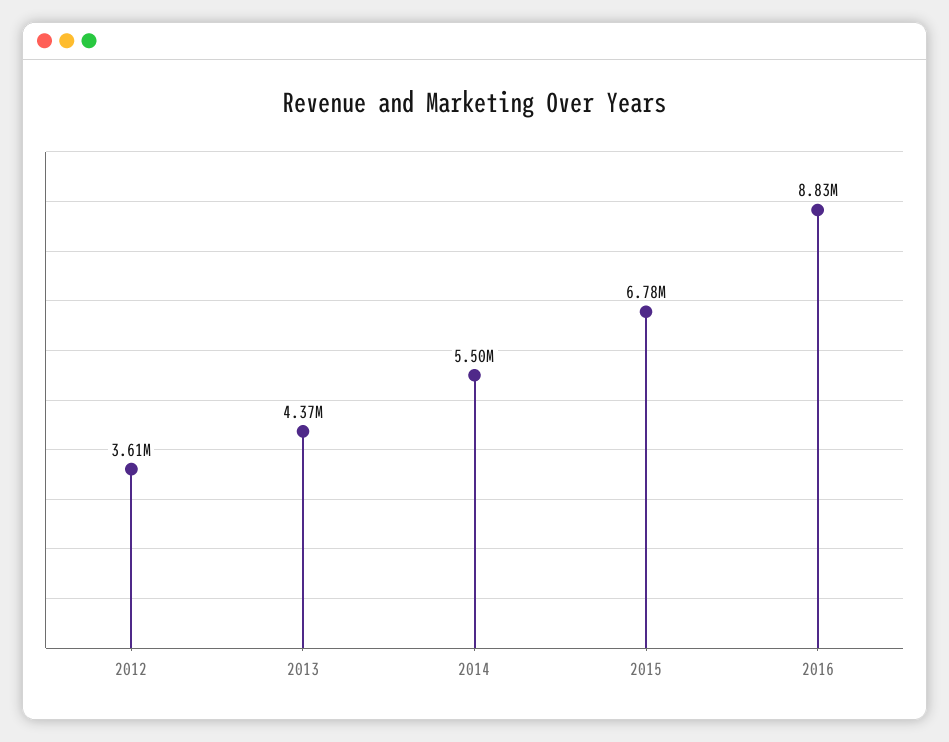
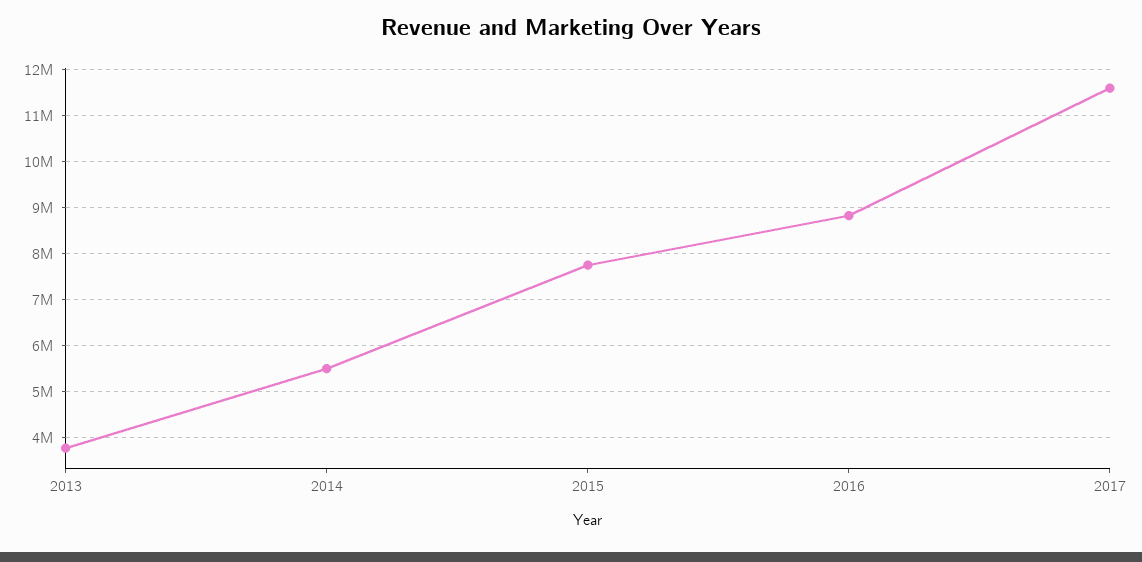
2012: 3610000 -> none
2013: 4370000 -> 3800000
2015: 6780000 -> 7800000
2017: none -> 11600000

